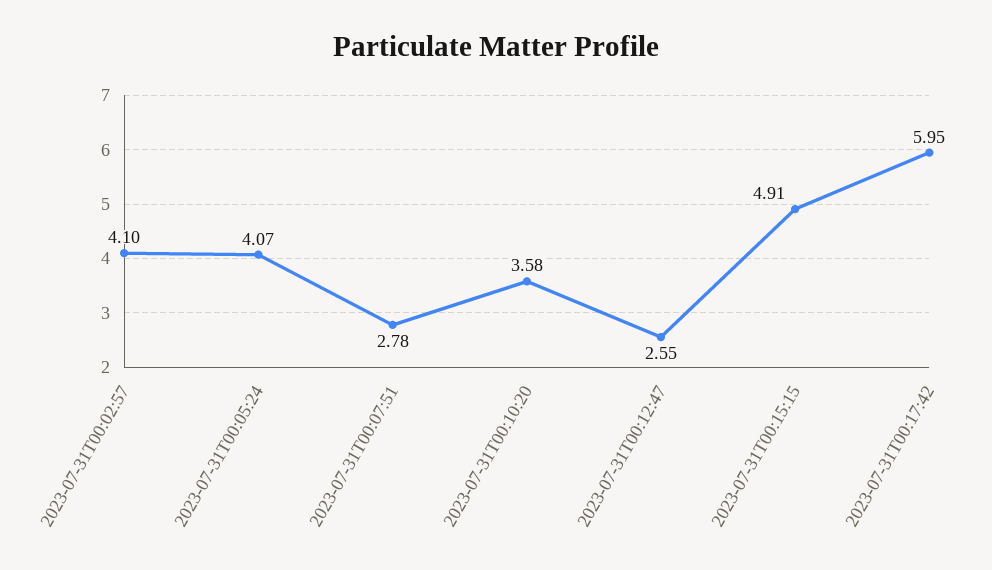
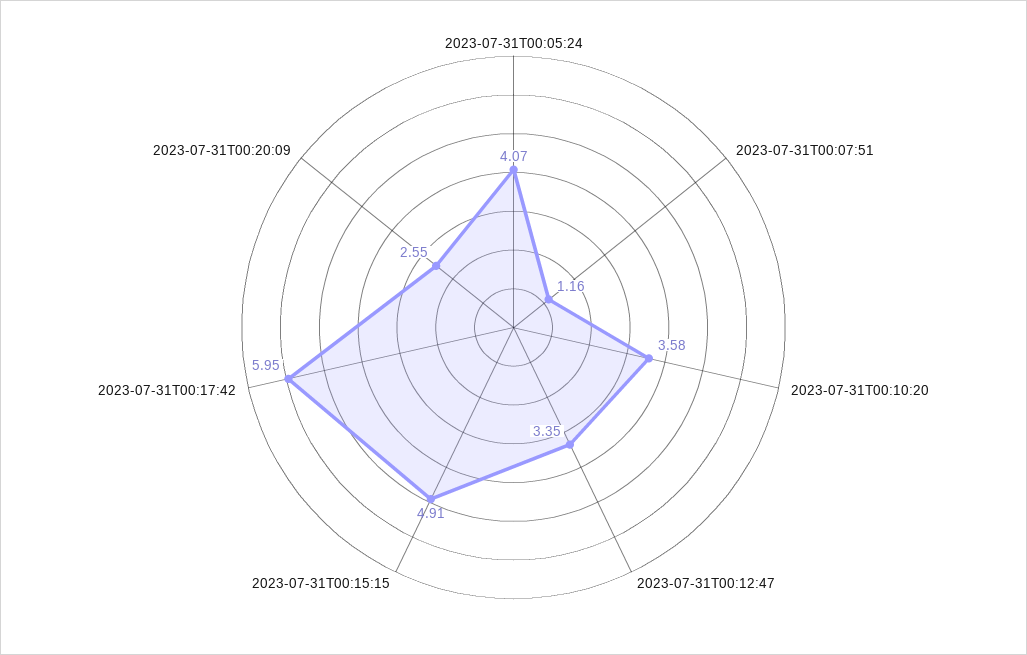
2023-07-31T00:02:57: 4.1 -> none
2023-07-31T00:07:51: 2.78 -> 1.16
2023-07-31T00:12:47: 2.55 -> 3.35
2023-07-31T00:20:09: none -> 2.55

